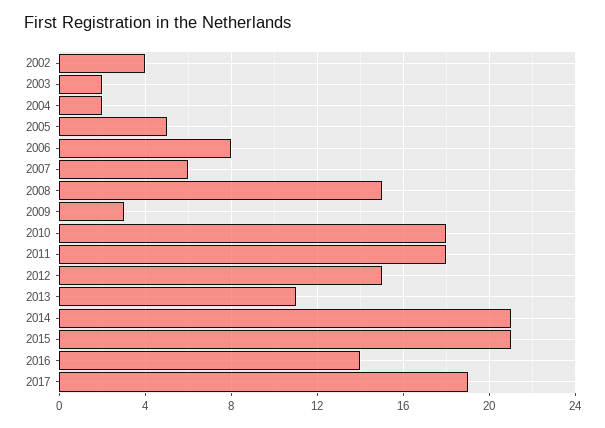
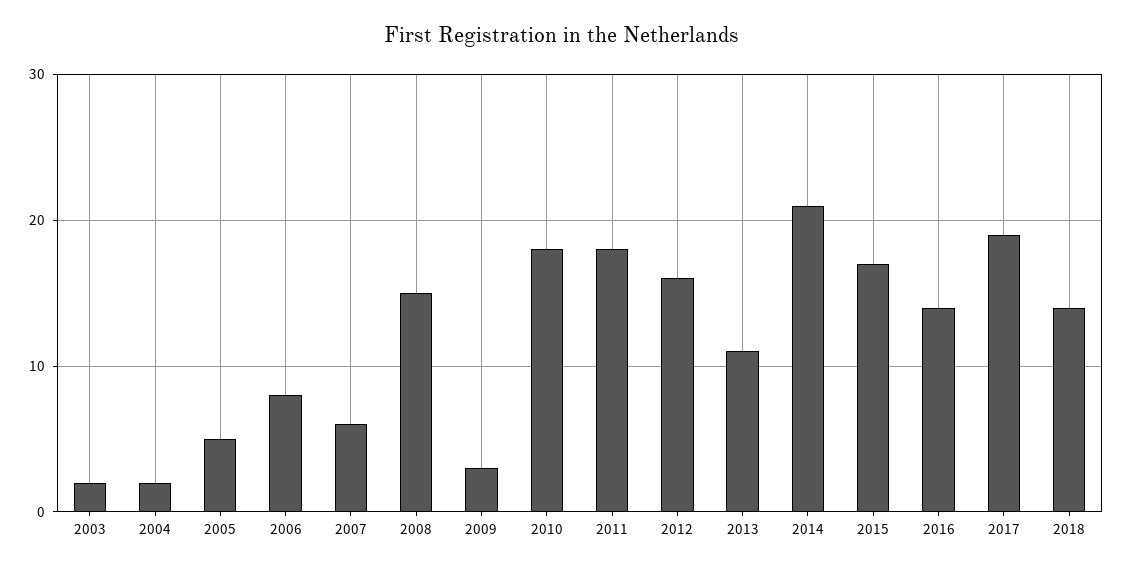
2002: 4 -> none
2012: 15 -> 16
2015: 21 -> 17
2018: none -> 14

